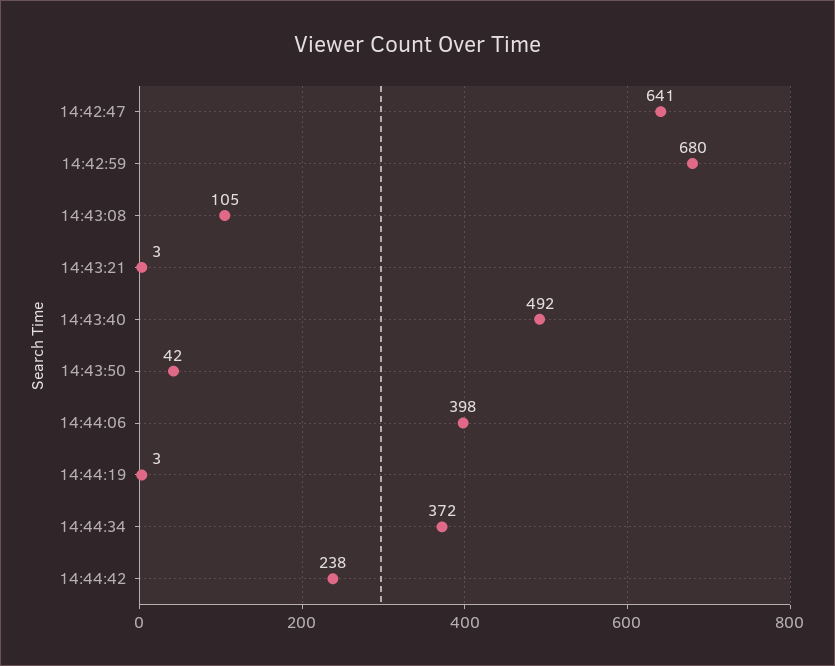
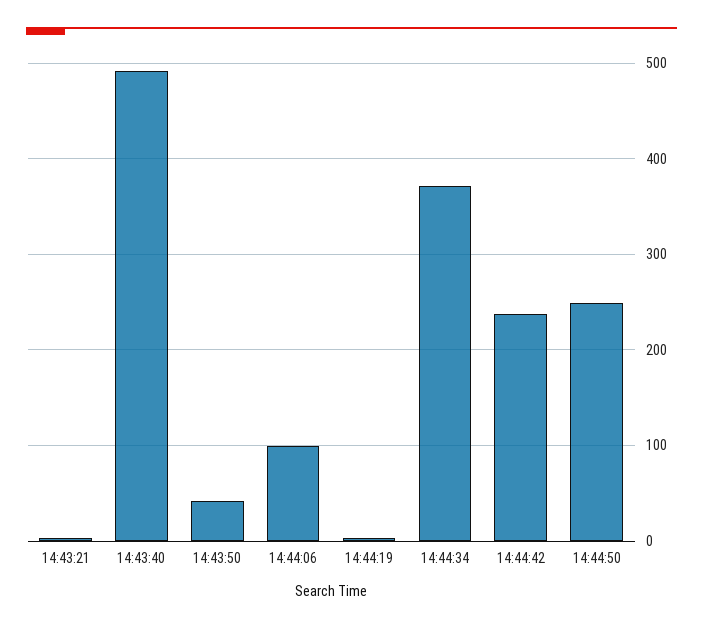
14:42:47: 641 -> none
14:42:59: 680 -> none
14:43:08: 105 -> none
14:44:06: 398 -> 100
14:44:50: none -> 250

